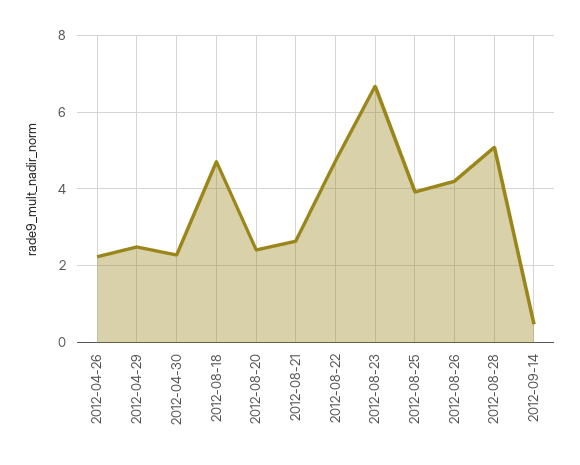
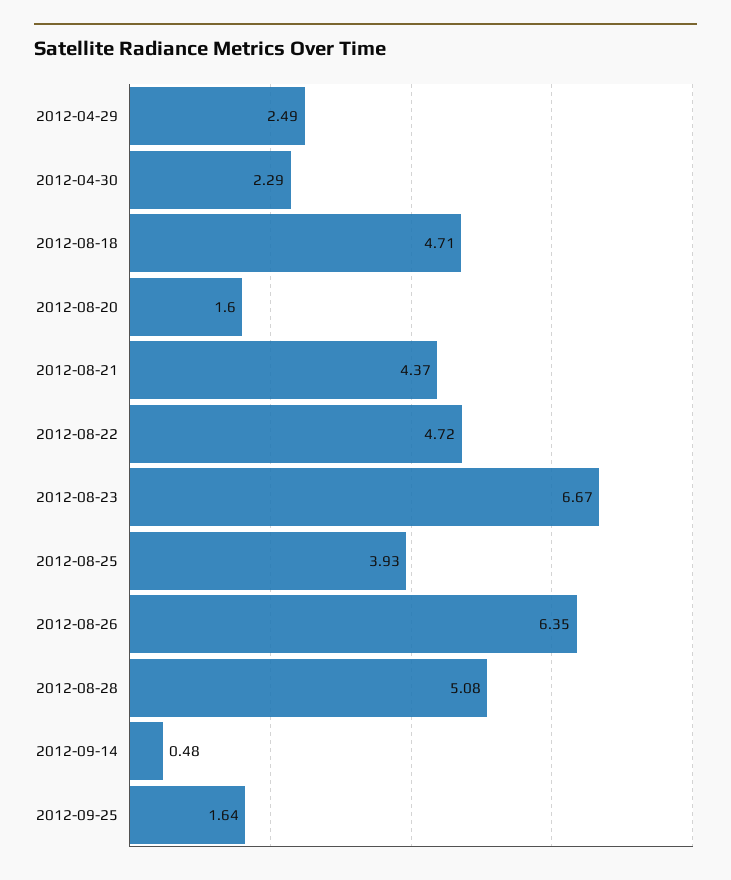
2012-04-26: 2.2 -> none
2012-08-20: 2.4 -> 1.6
2012-08-21: 2.6 -> 4.37
2012-08-26: 4.2 -> 6.35
2012-09-25: none -> 1.64

